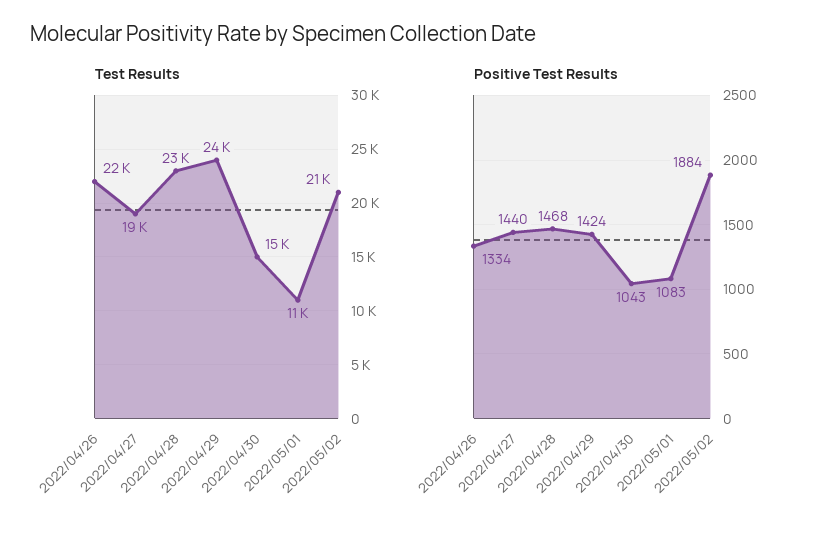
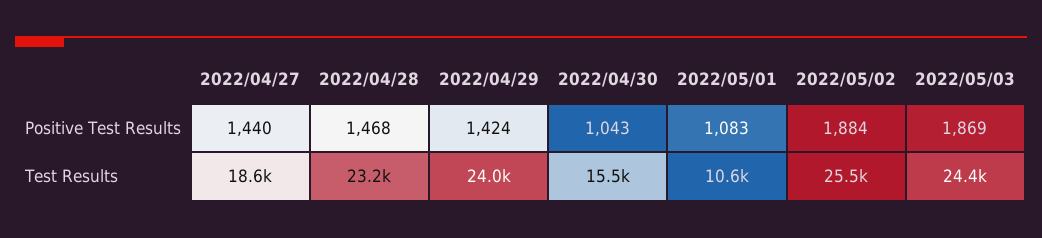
Test Results, 2022/04/26: 22000 -> none
Test Results, 2022/05/02: 21000 -> 25500
Positive Test Results, 2022/04/26: 1334 -> none
Positive Test Results, 2022/05/03: none -> 1869
Test Results, 2022/05/03: none -> 24400

